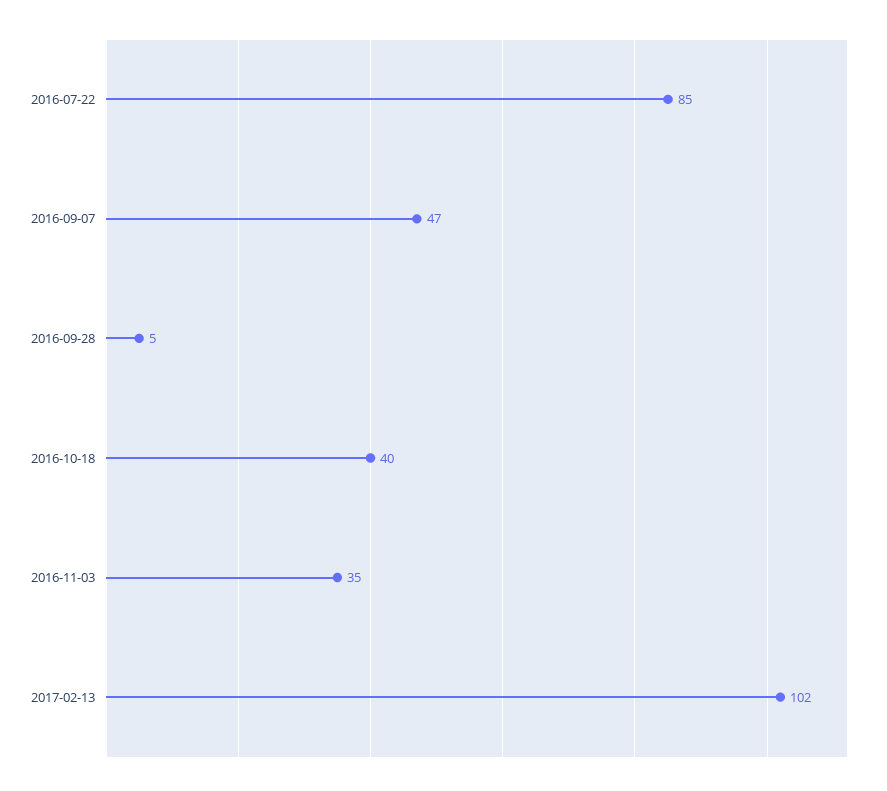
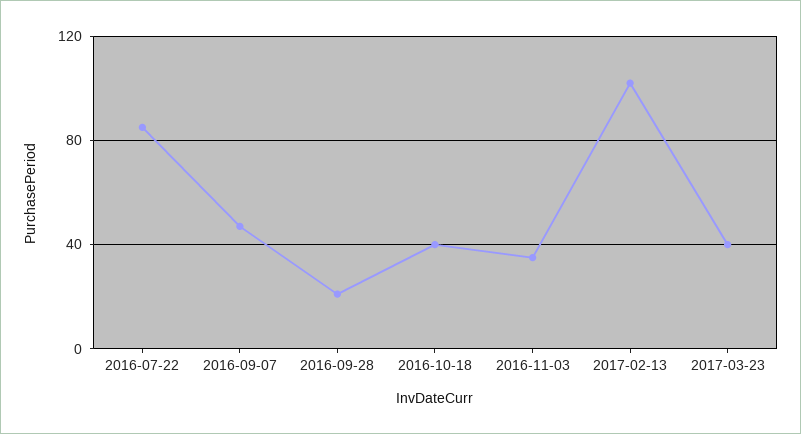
2016-09-28: 5 -> 20
2017-03-23: none -> 40

